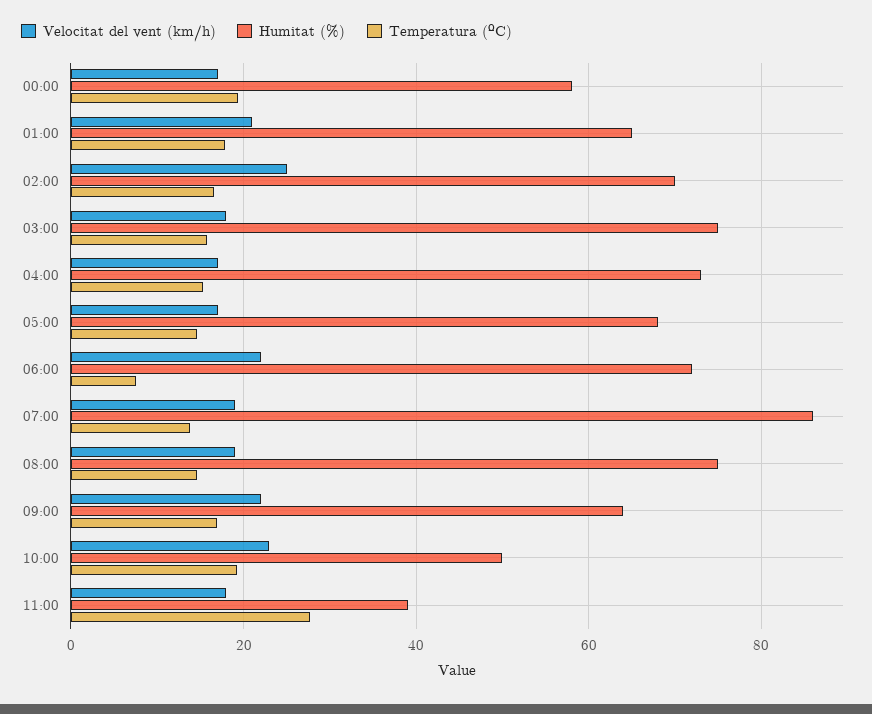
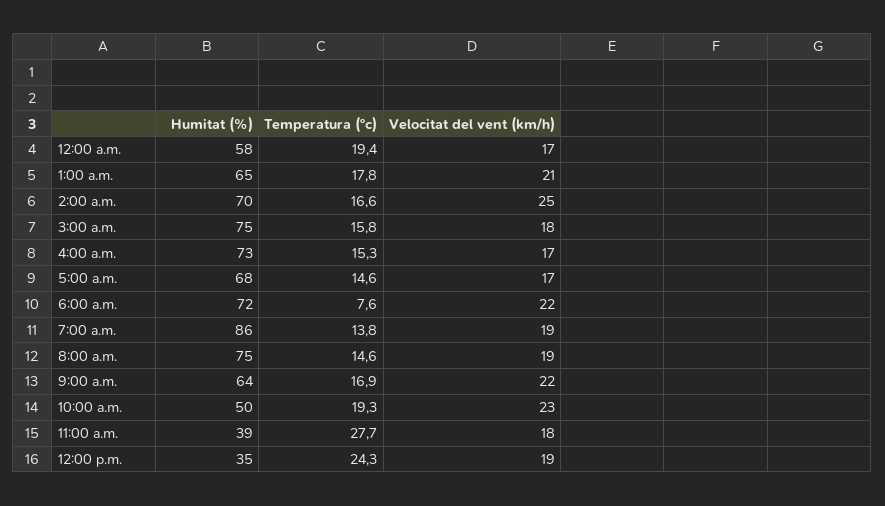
Humitat (%), 12:00 p.m.: none -> 35
Temperatura (ºC), 12:00 p.m.: none -> 24.3
Velocitat del vent (km/h), 12:00 p.m.: none -> 19

